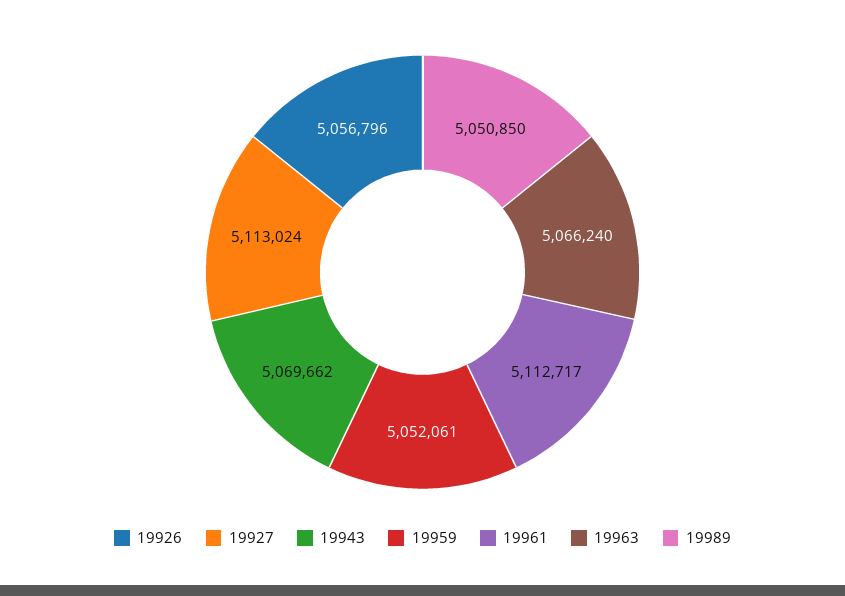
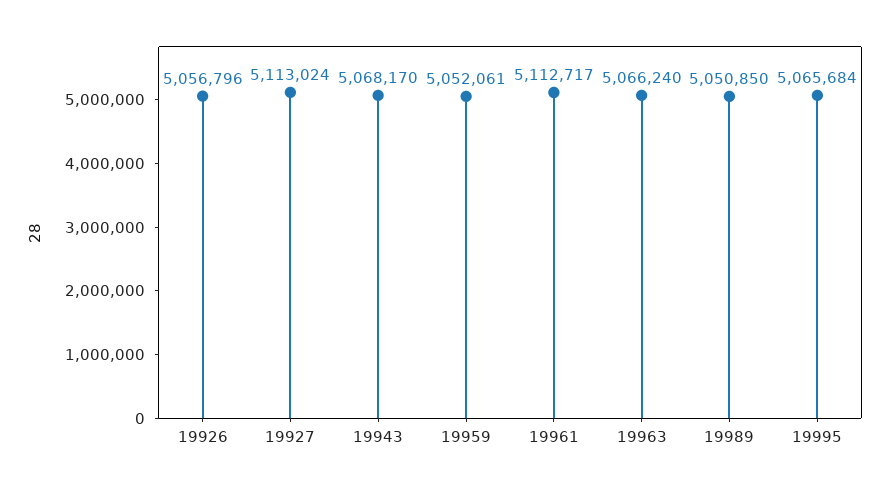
19943: 5069662 -> 5068170
19995: none -> 5065684

